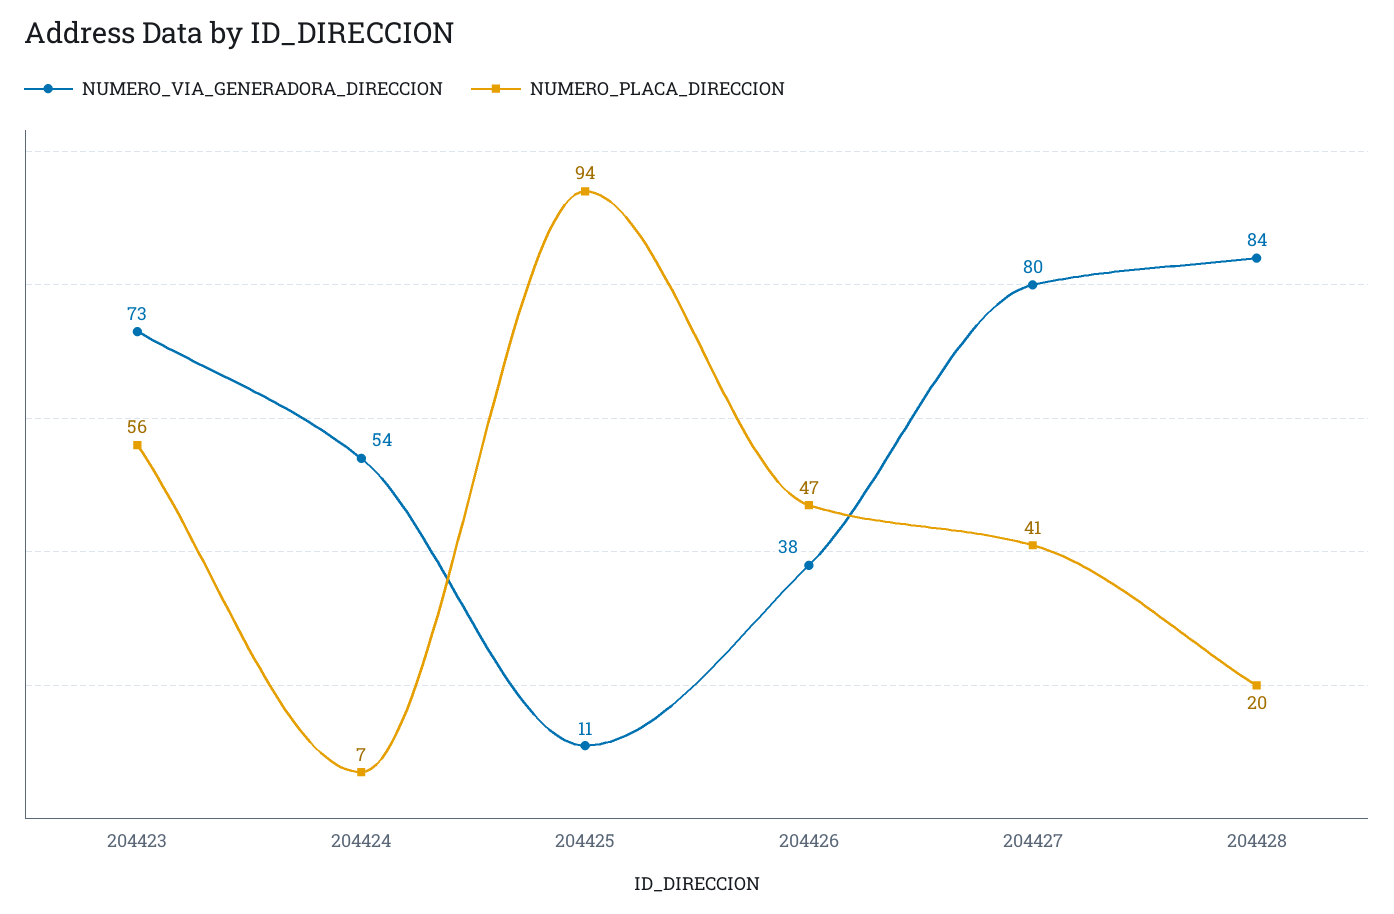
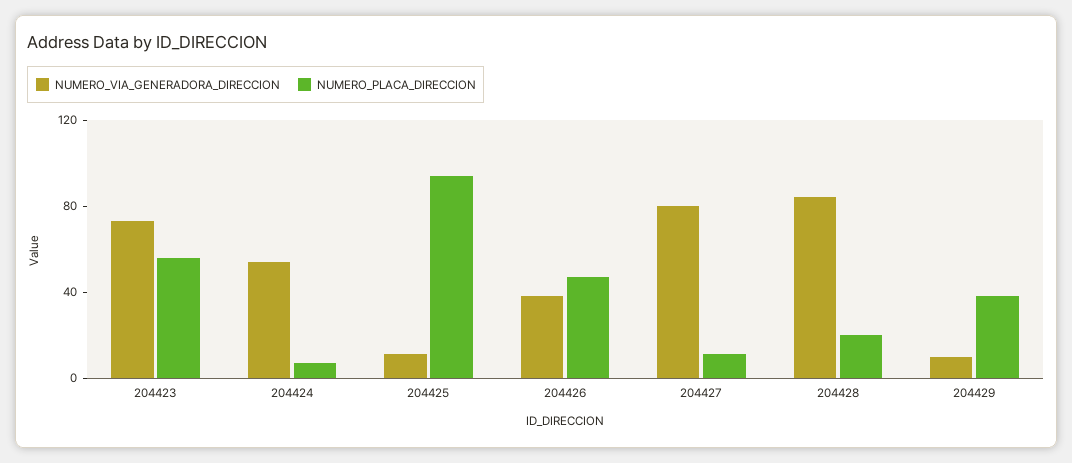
NUMERO_PLACA_DIRECCION, 204427: 41 -> 10
NUMERO_VIA_GENERADORA_DIRECCION, 204429: none -> 10
NUMERO_PLACA_DIRECCION, 204429: none -> 40

